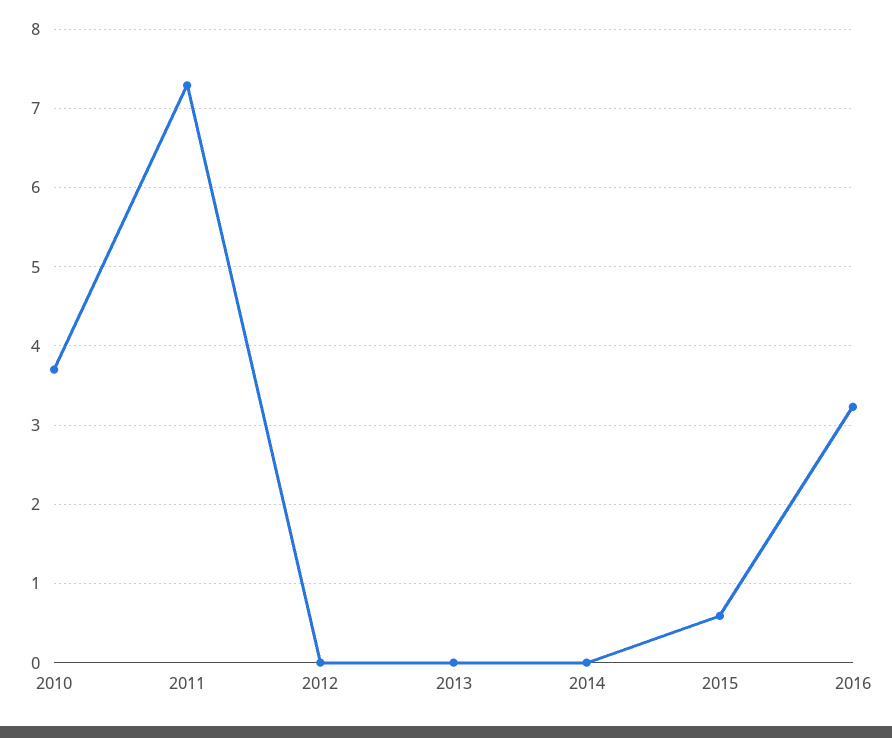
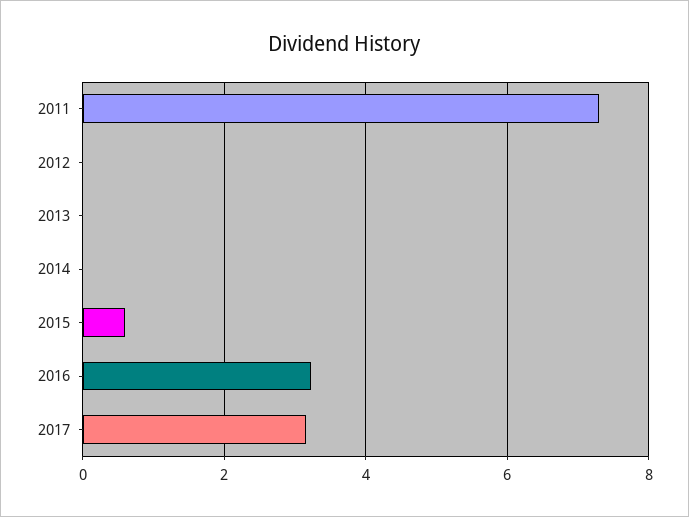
2010: 3.7 -> none
2017: none -> 3.2

